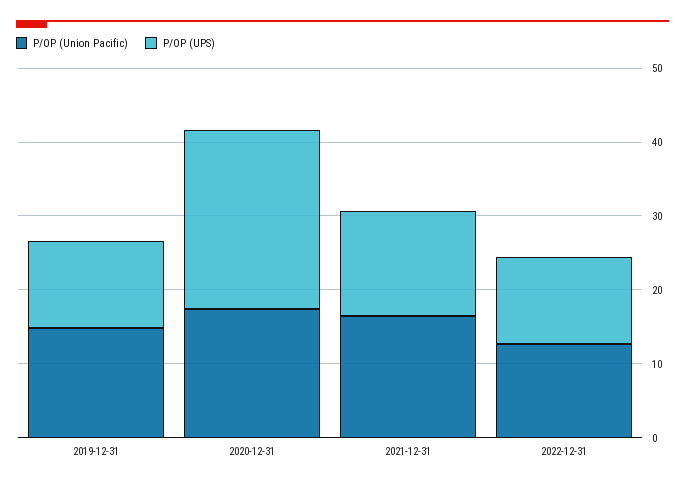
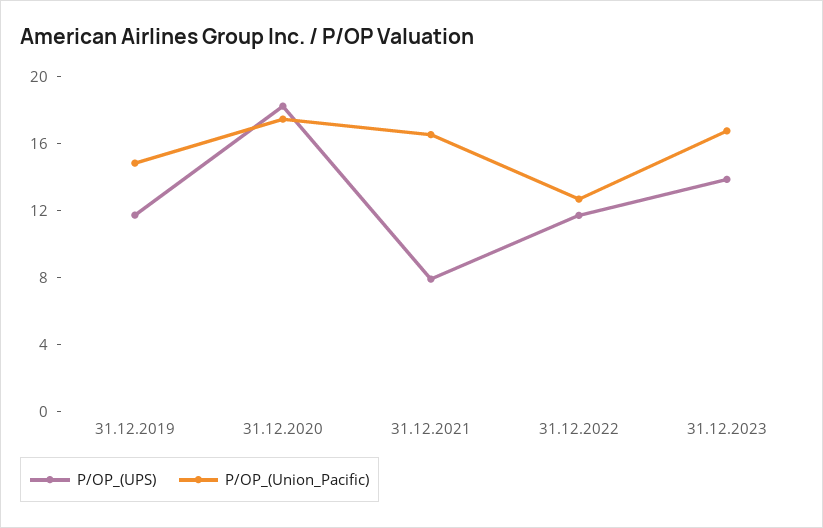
P/OP (UPS), 2020-12-31: 24 -> 18
P/OP (UPS), 2021-12-31: 14 -> 8
P/OP (UPS), 31.12.2023: none -> 14
P/OP (Union Pacific), 31.12.2023: none -> 17

